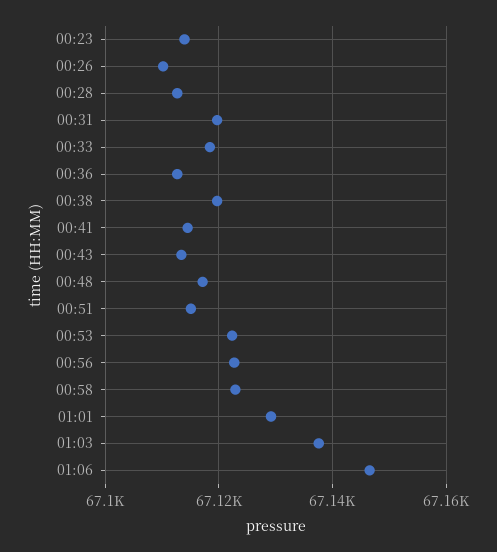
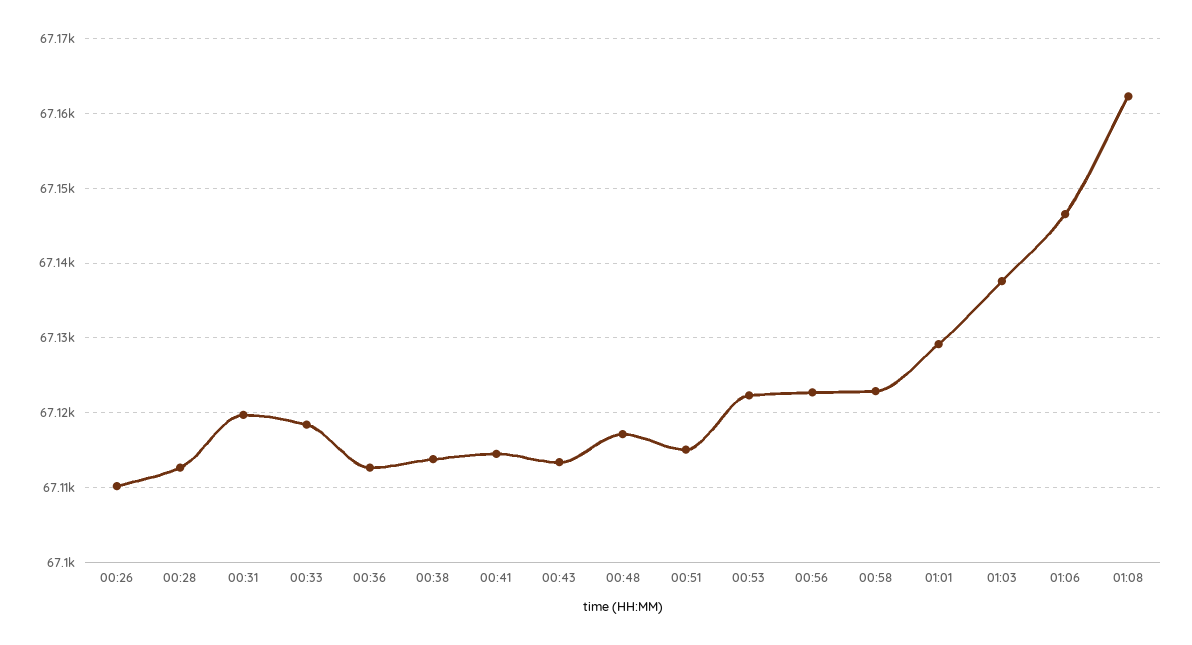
00:23: 67114 -> none
00:38: 67120 -> 67114
01:08: none -> 67162

